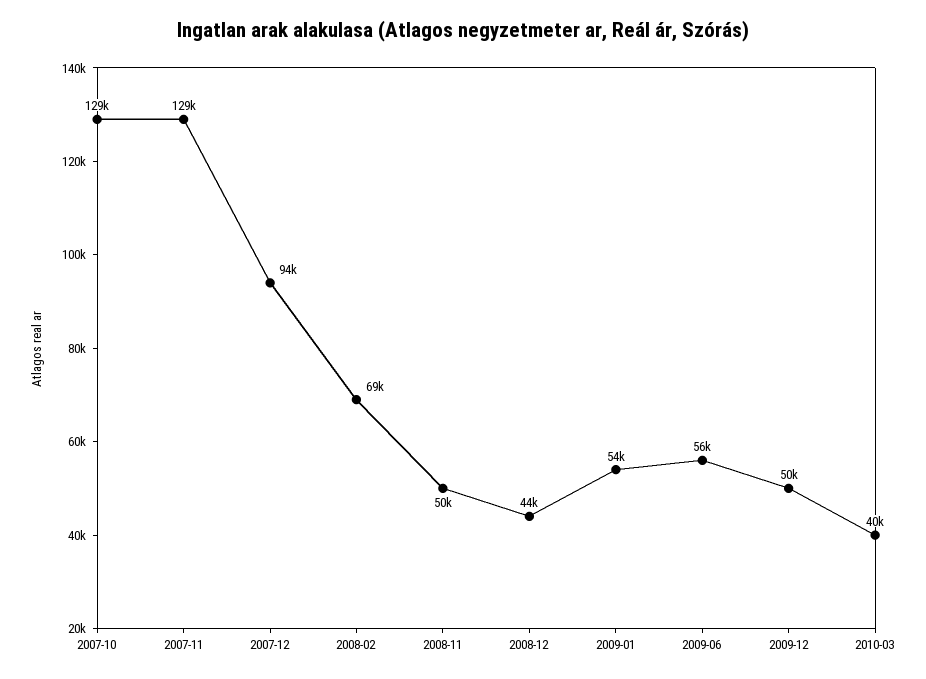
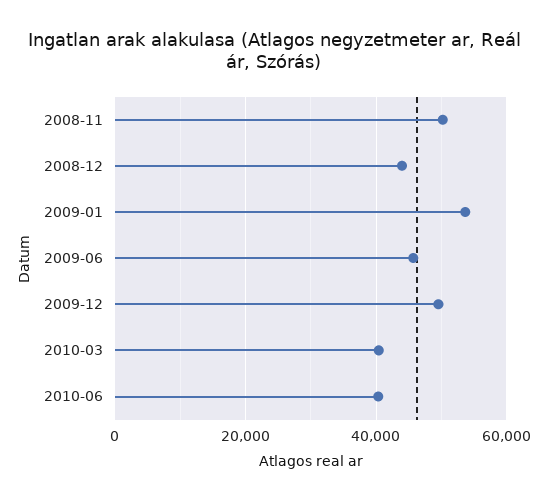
2007-10: 129000 -> none
2007-11: 129000 -> none
2007-12: 94000 -> none
2008-02: 69000 -> none
2009-06: 56000 -> 46000
2010-06: none -> 40000

